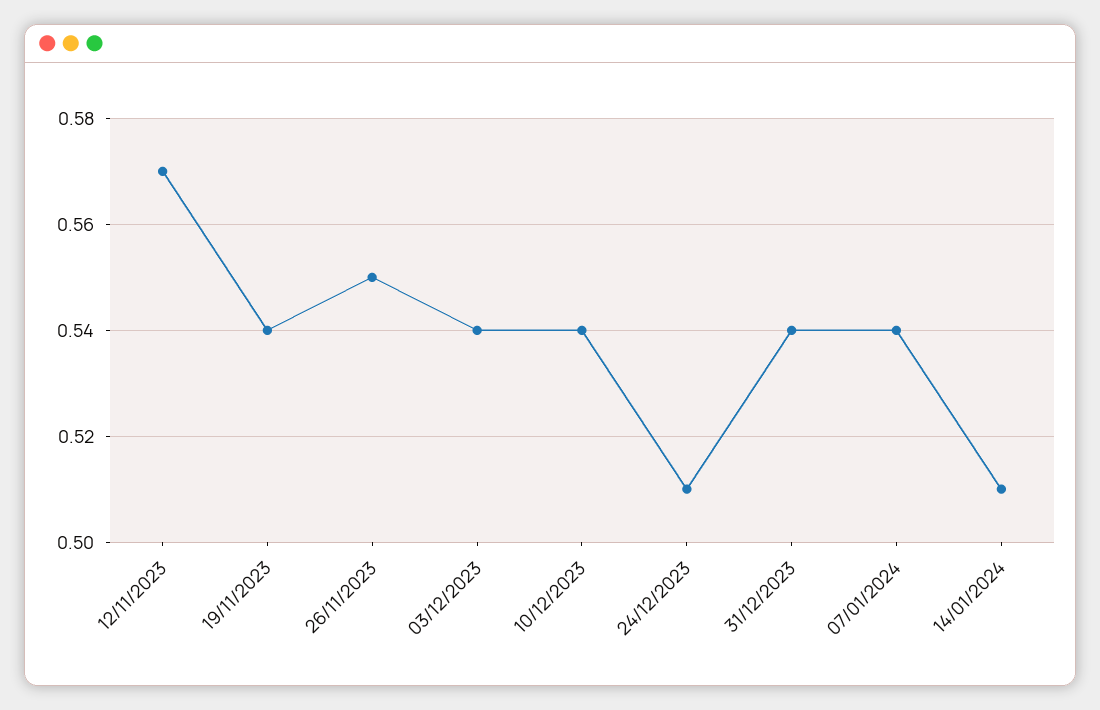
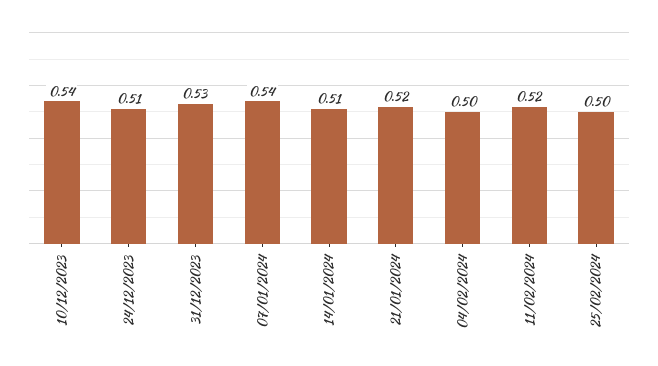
12/11/2023: 0.57 -> none
19/11/2023: 0.54 -> none
26/11/2023: 0.55 -> none
03/12/2023: 0.54 -> none
31/12/2023: 0.54 -> 0.53
21/01/2024: none -> 0.52
04/02/2024: none -> 0.5
11/02/2024: none -> 0.52
25/02/2024: none -> 0.5

